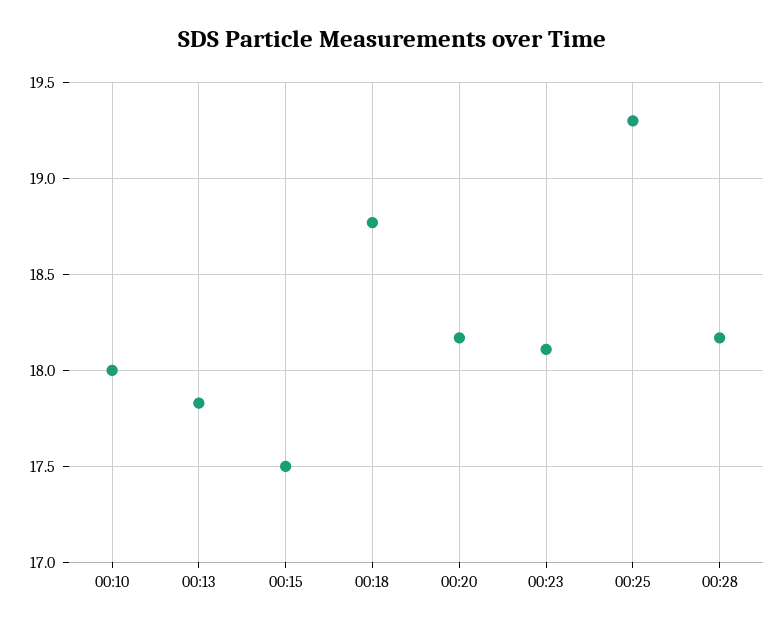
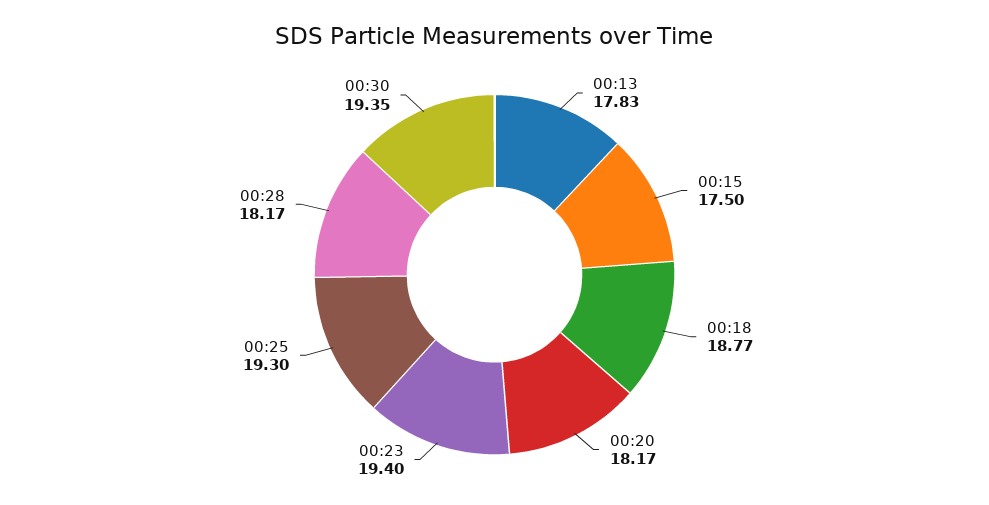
00:10: 18 -> none
00:23: 18.1 -> 19.4
00:30: none -> 19.35

